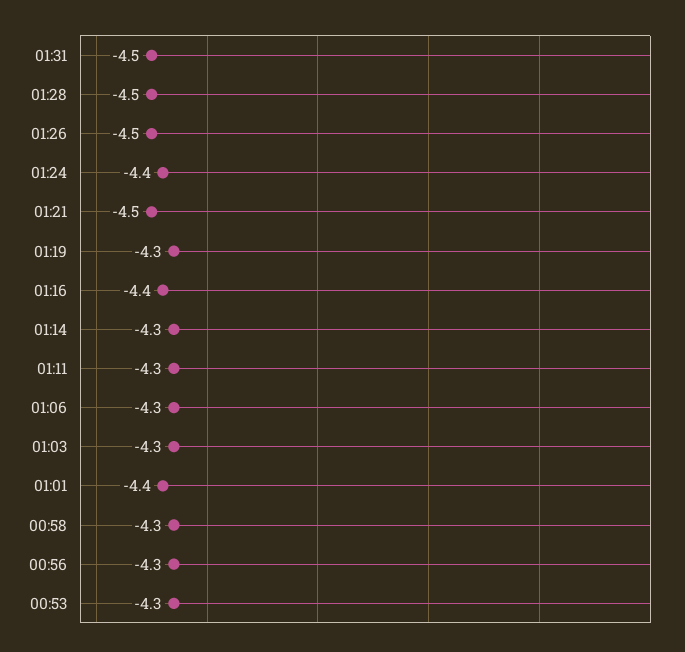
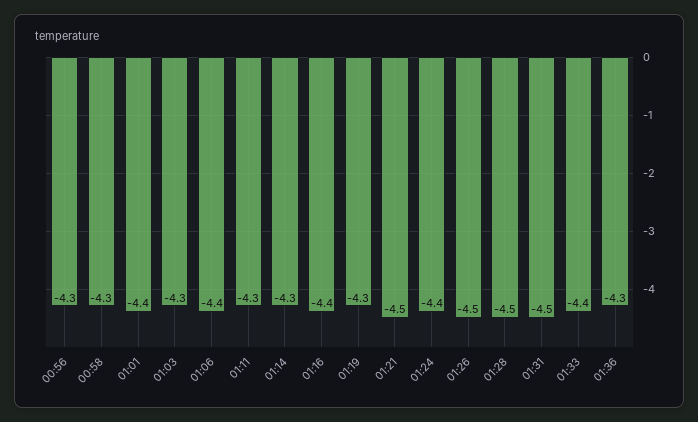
01:06: -4.3 -> -4.4
00:53: -4.3 -> none
01:33: none -> -4.4
01:36: none -> -4.3

